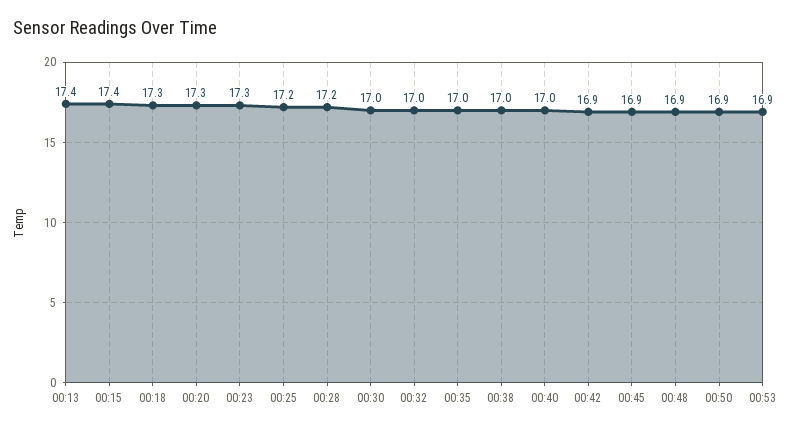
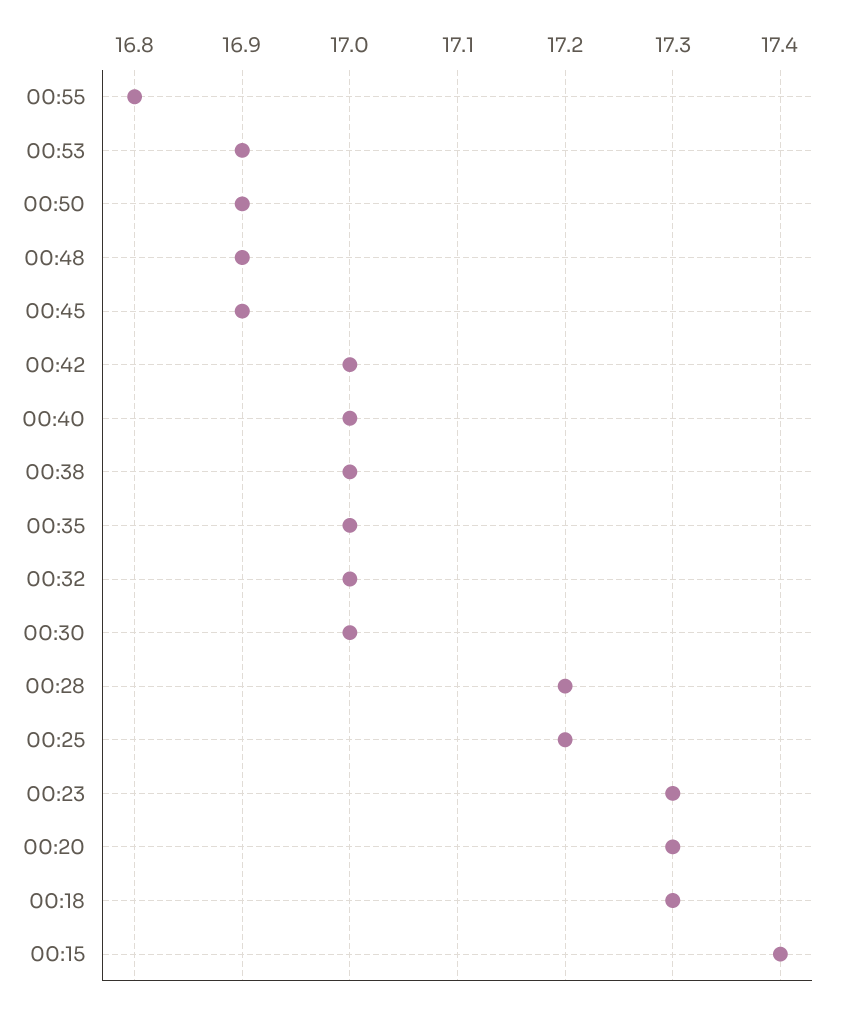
00:13: 17.4 -> none
00:42: 16.9 -> 17
00:55: none -> 16.8

